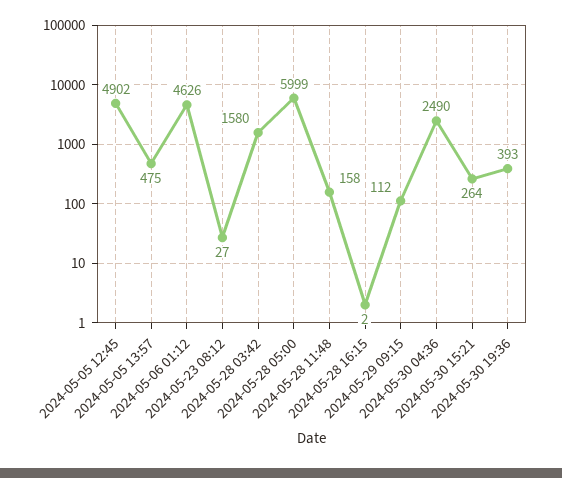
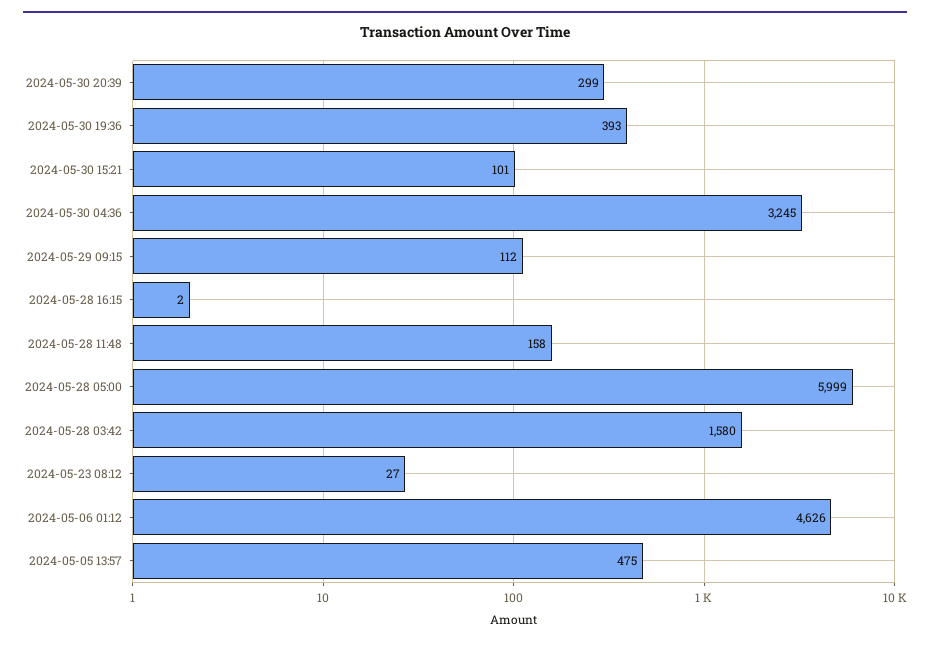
2024-05-05 12:45: 4902 -> none
2024-05-30 04:36: 2490 -> 3245
2024-05-30 15:21: 264 -> 101
2024-05-30 20:39: none -> 299

